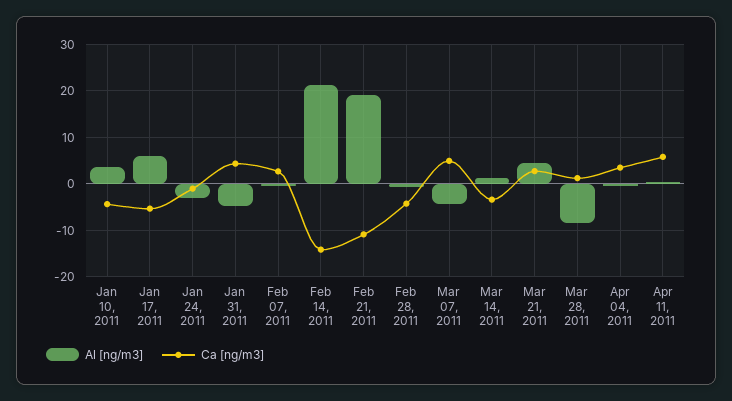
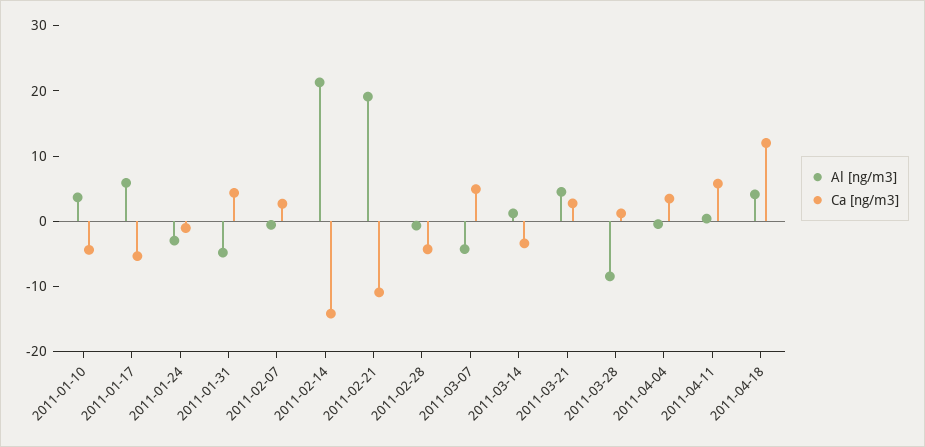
Al [ng/m3], 2011-04-18: none -> 4
Ca [ng/m3], 2011-04-18: none -> 12

